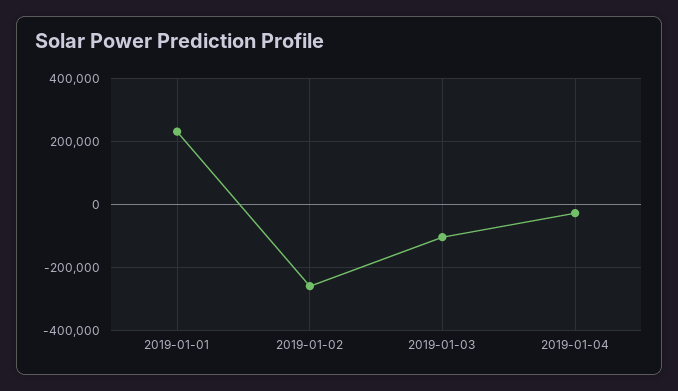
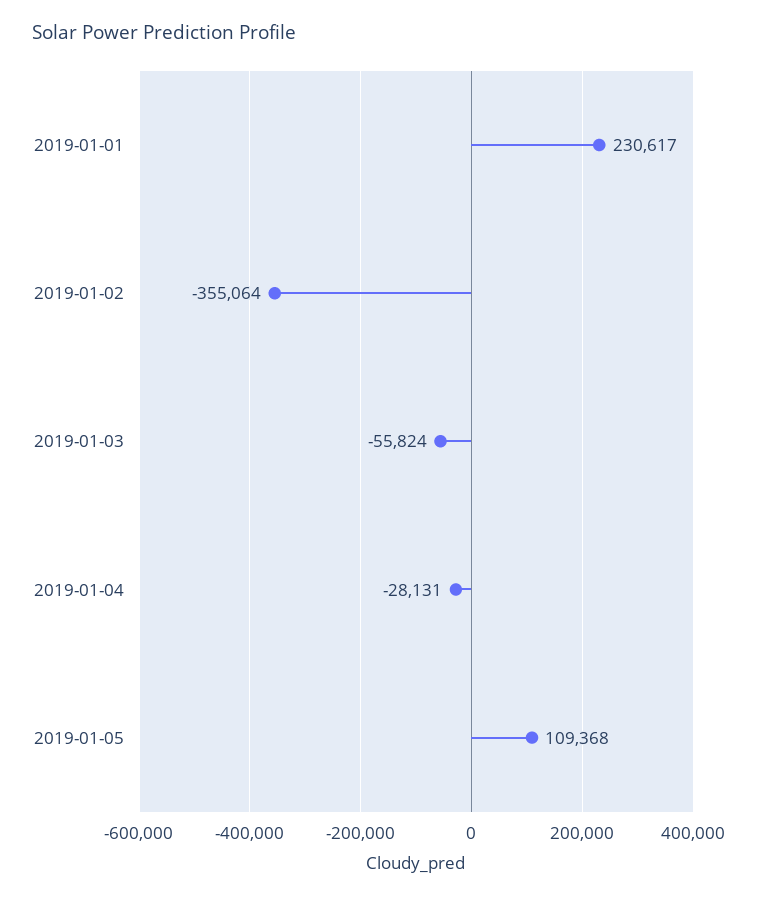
2019-01-02: -260000 -> -355064
2019-01-03: -100000 -> -55824
2019-01-05: none -> 109368

